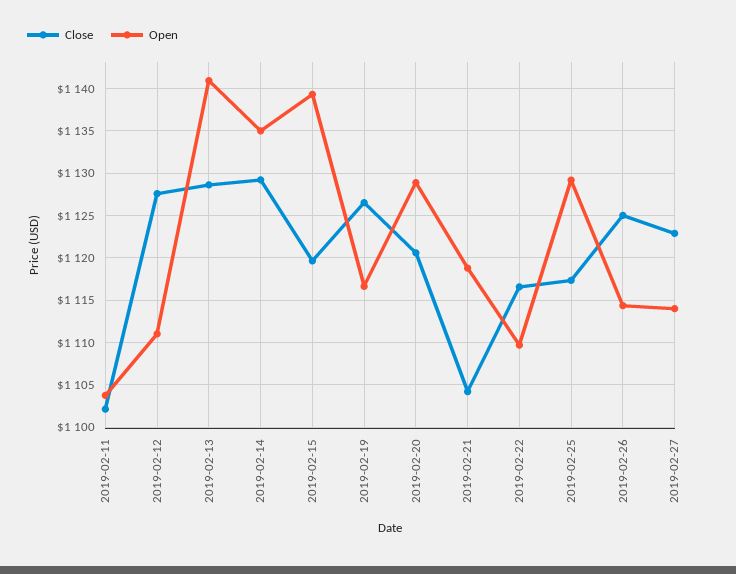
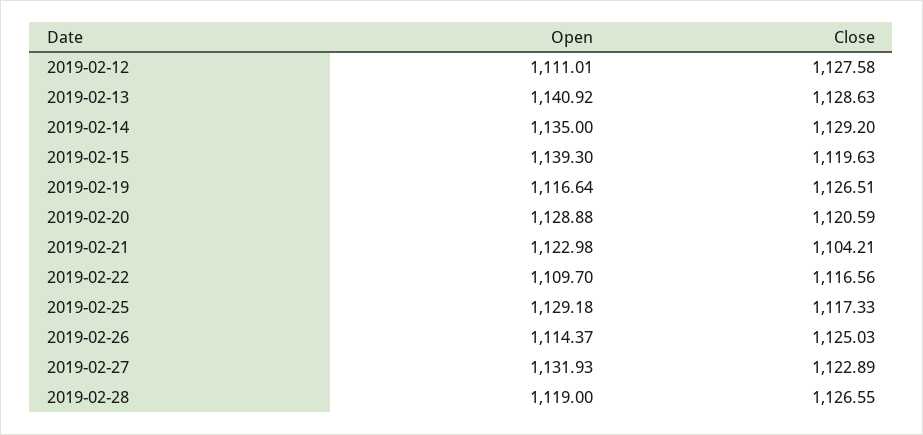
Close, 2019-02-11: 1102 -> none
Open, 2019-02-11: 1104 -> none
Open, 2019-02-21: 1119 -> 1122.98
Open, 2019-02-27: 1114 -> 1131.93
Open, 2019-02-28: none -> 1119
Close, 2019-02-28: none -> 1126.55

